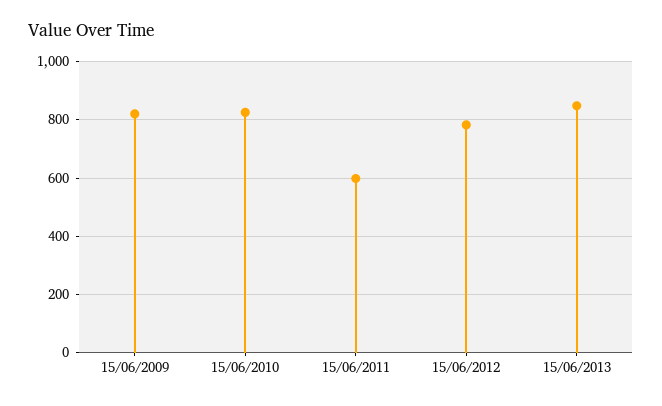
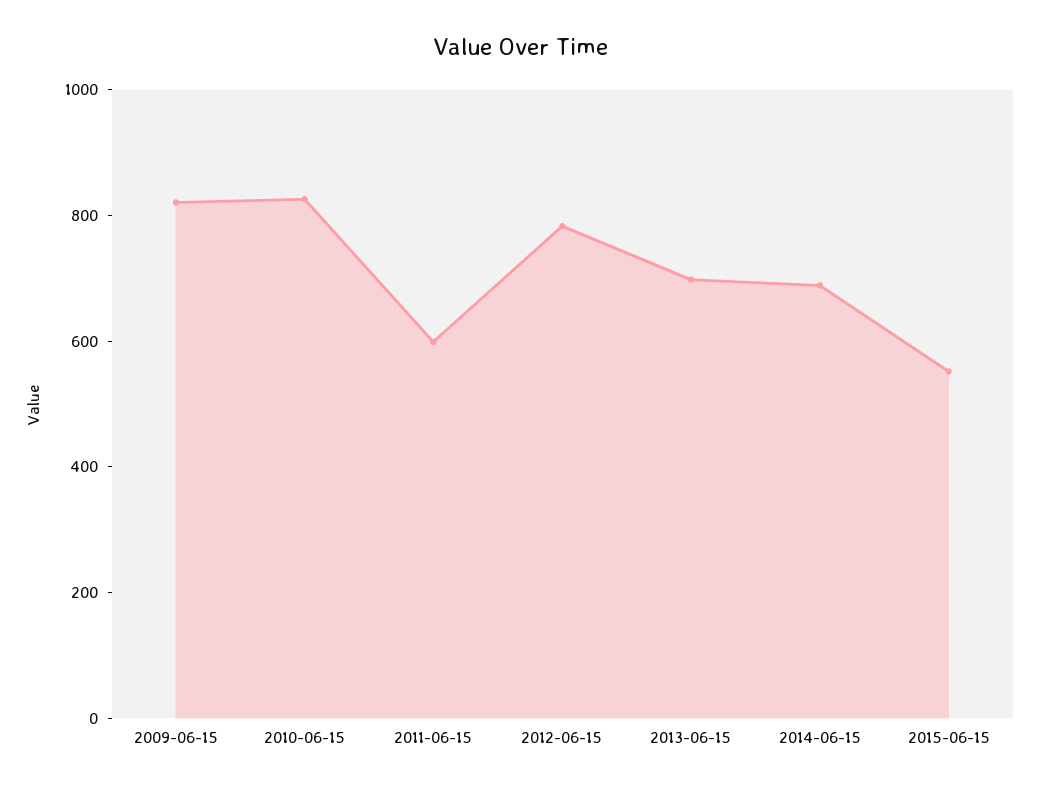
15/06/2013: 850 -> 700
2014-06-15: none -> 700
2015-06-15: none -> 550

